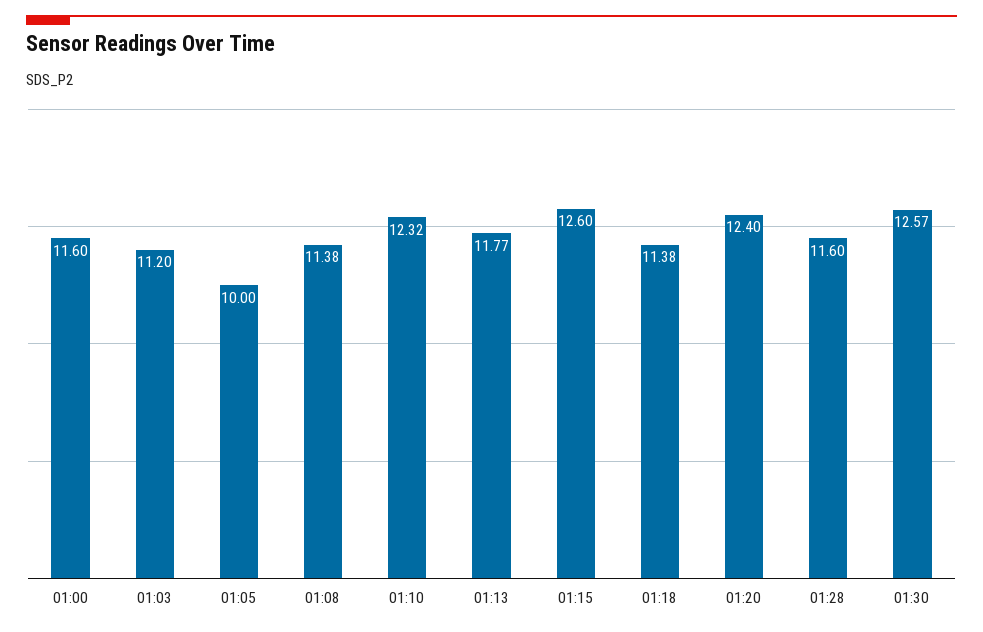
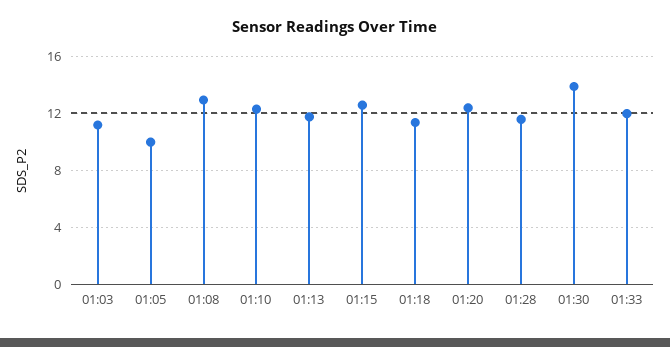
01:00: 11.6 -> none
01:08: 11.38 -> 13
01:30: 12.57 -> 14
01:33: none -> 12

